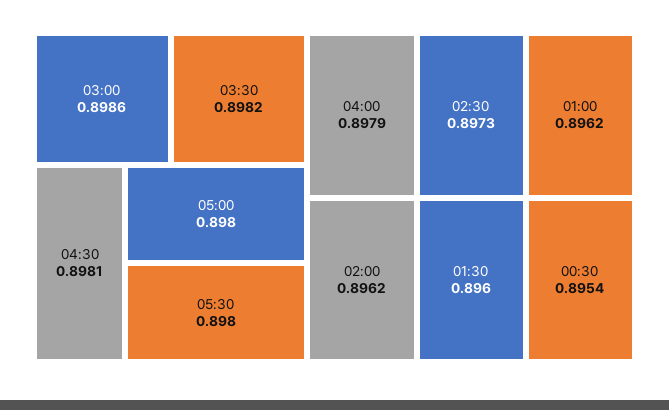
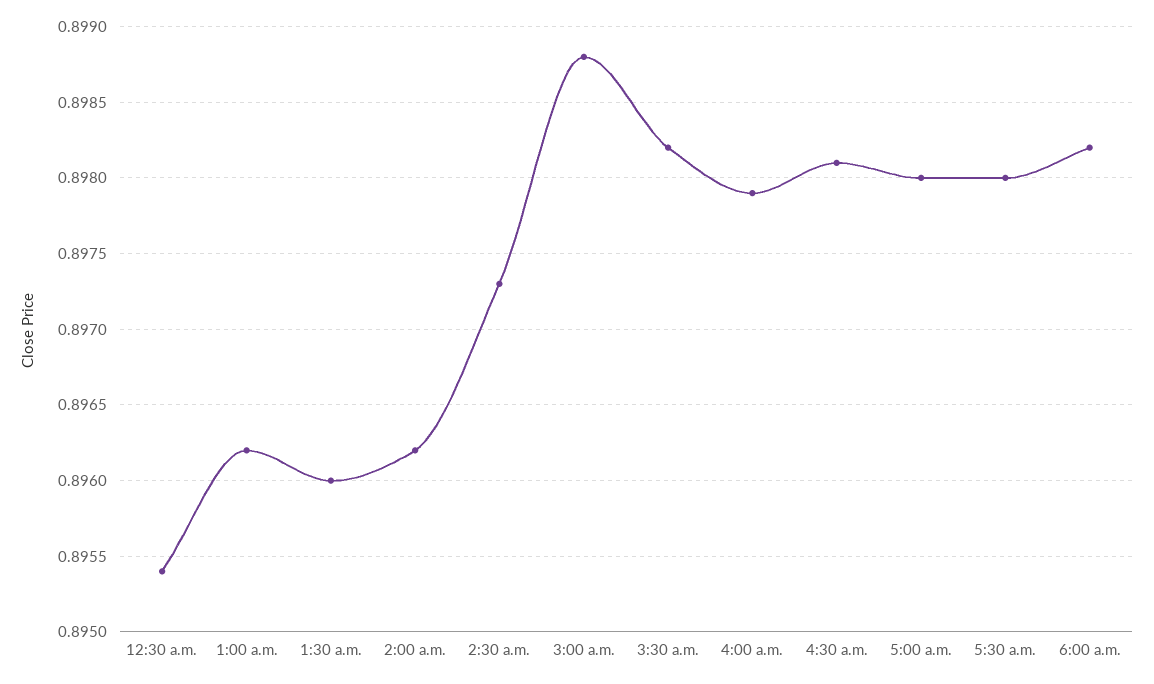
03:00: 0.8986 -> 0.8988
6:00 a.m.: none -> 0.8982

